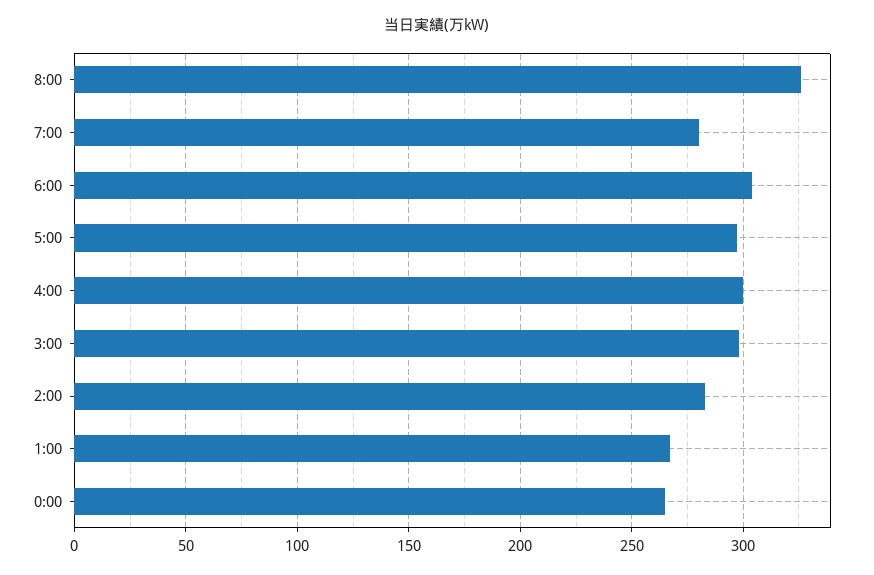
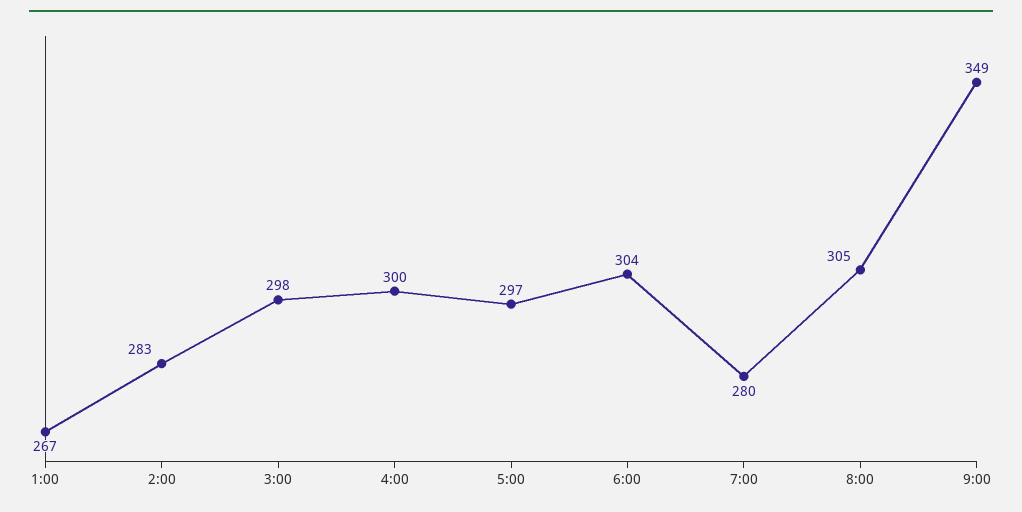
8:00: 325 -> 305
0:00: 265 -> none
9:00: none -> 349

